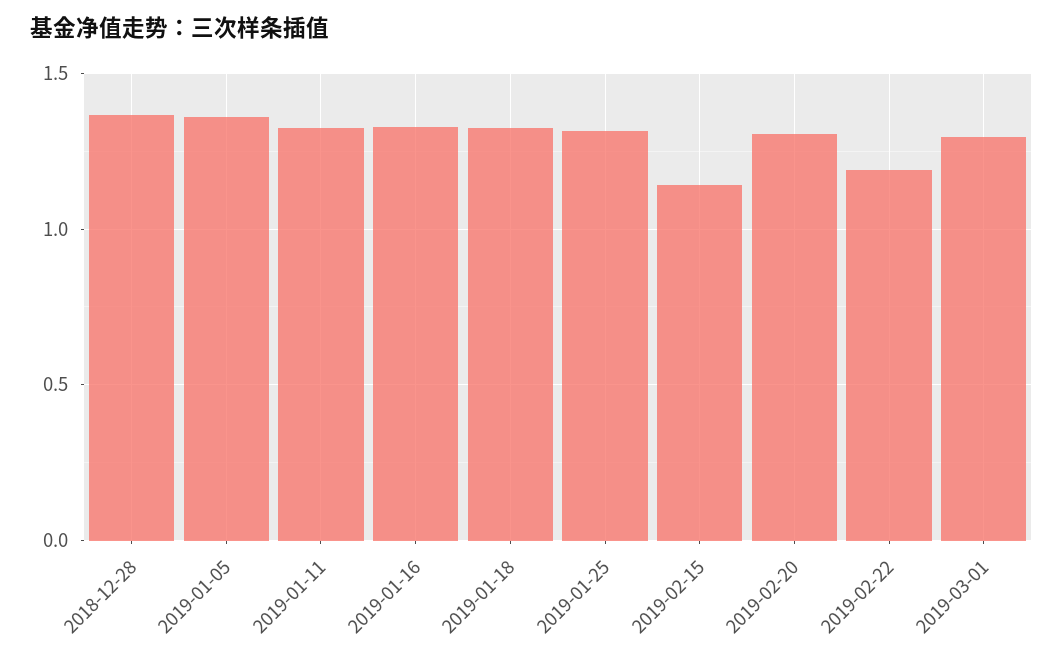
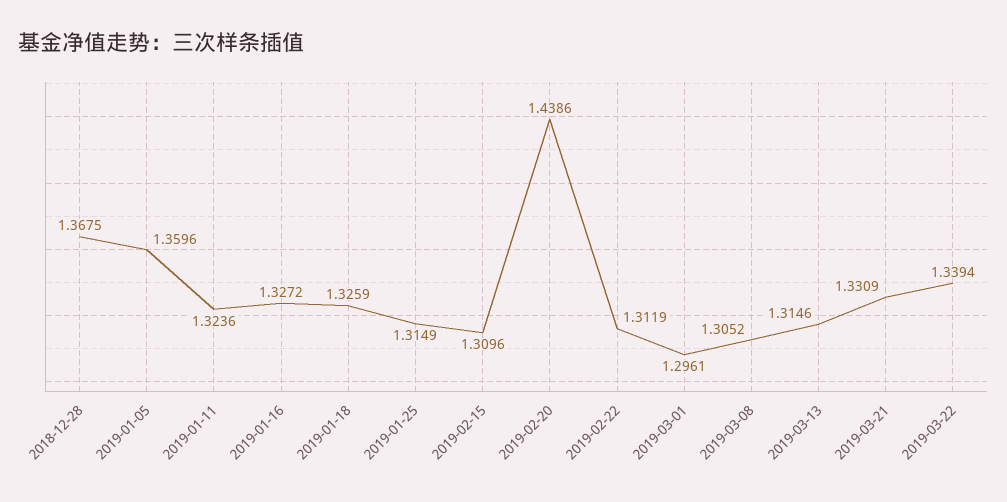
2019-02-15: 1.15 -> 1.3096
2019-02-20: 1.3 -> 1.4386
2019-02-22: 1.2 -> 1.3119
2019-03-08: none -> 1.3052
2019-03-13: none -> 1.3146
2019-03-21: none -> 1.3309
2019-03-22: none -> 1.3394

